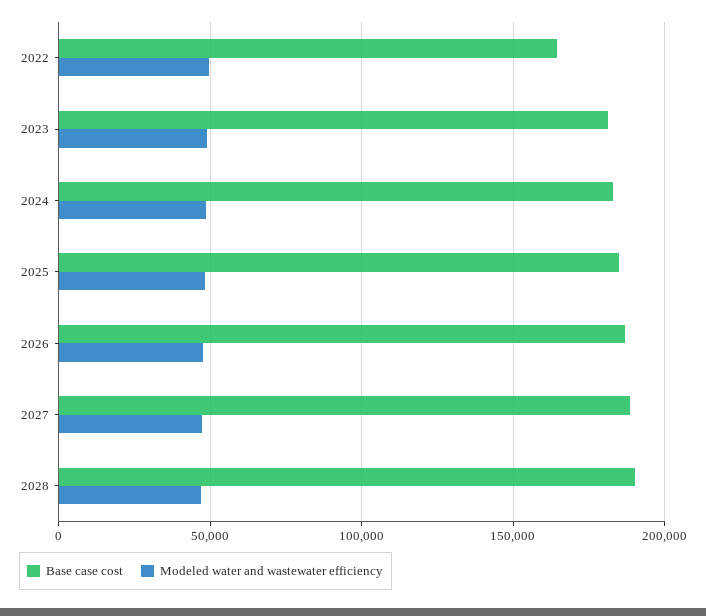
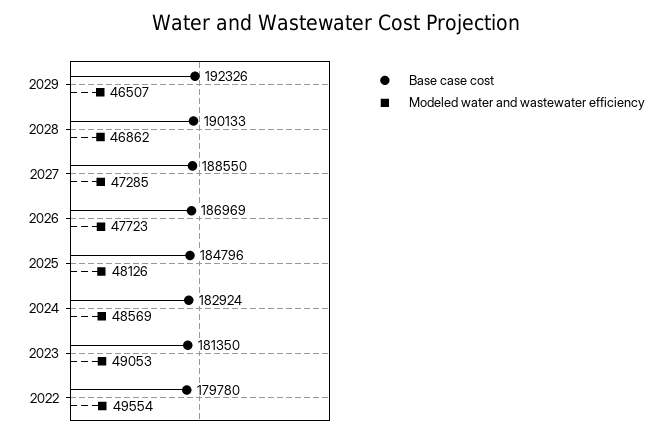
Base case cost, 2022: 165000 -> 179780
Base case cost, 2029: none -> 192326
Modeled water and wastewater efficiency, 2029: none -> 46507

